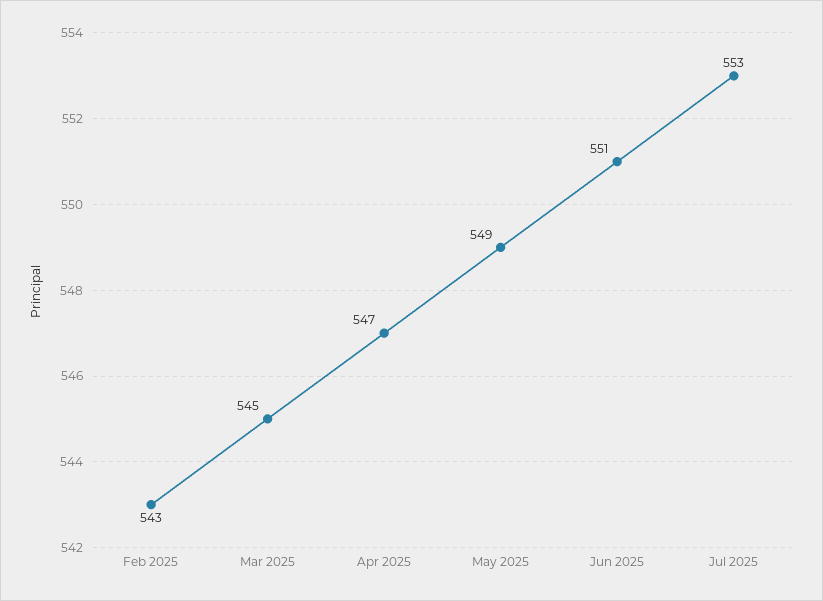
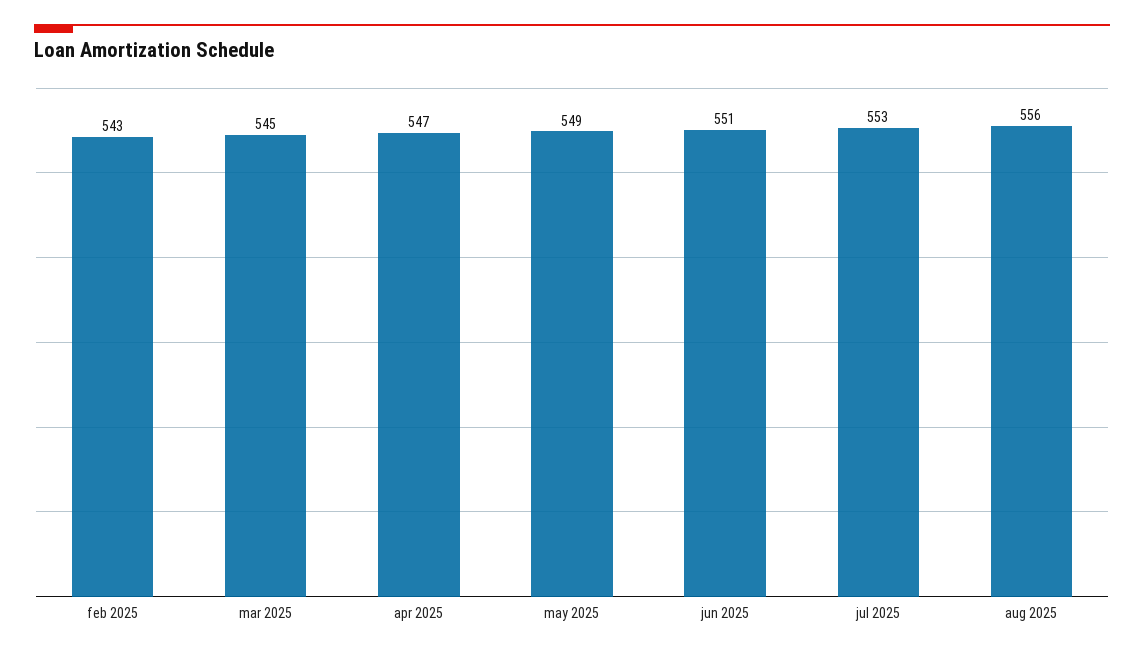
aug 2025: none -> 556

